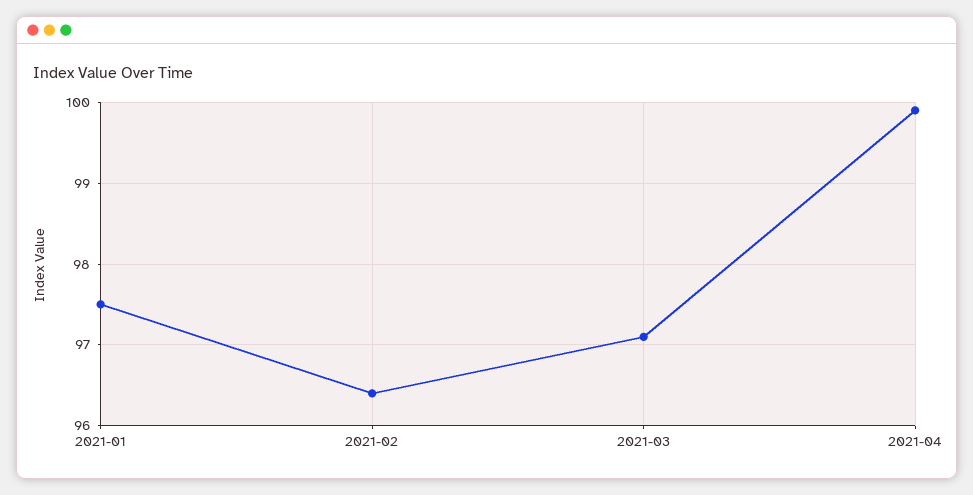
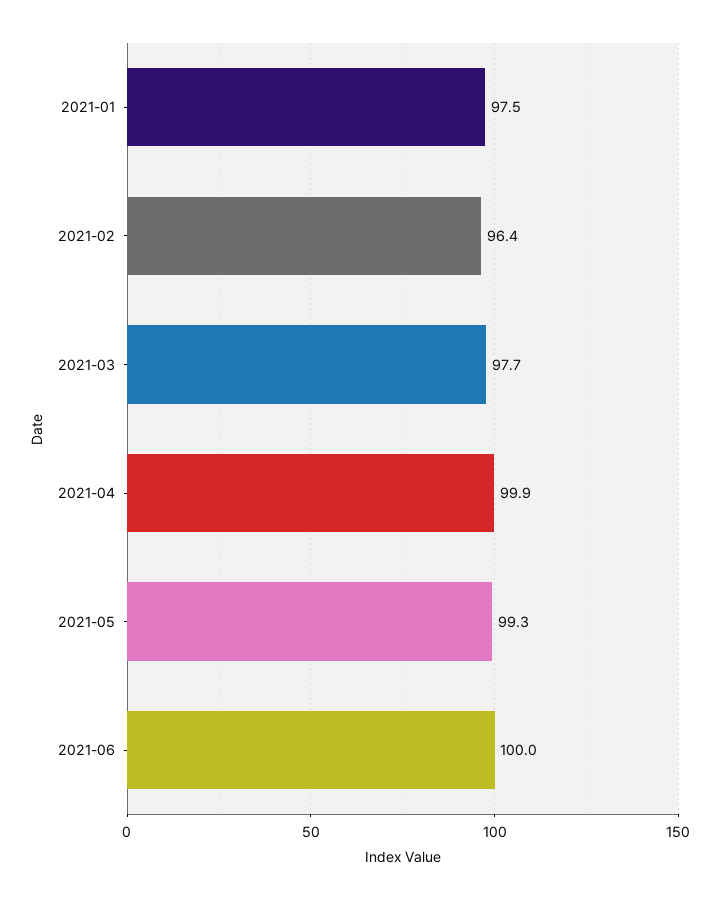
2021-03: 97.1 -> 97.7
2021-05: none -> 99.3
2021-06: none -> 100

